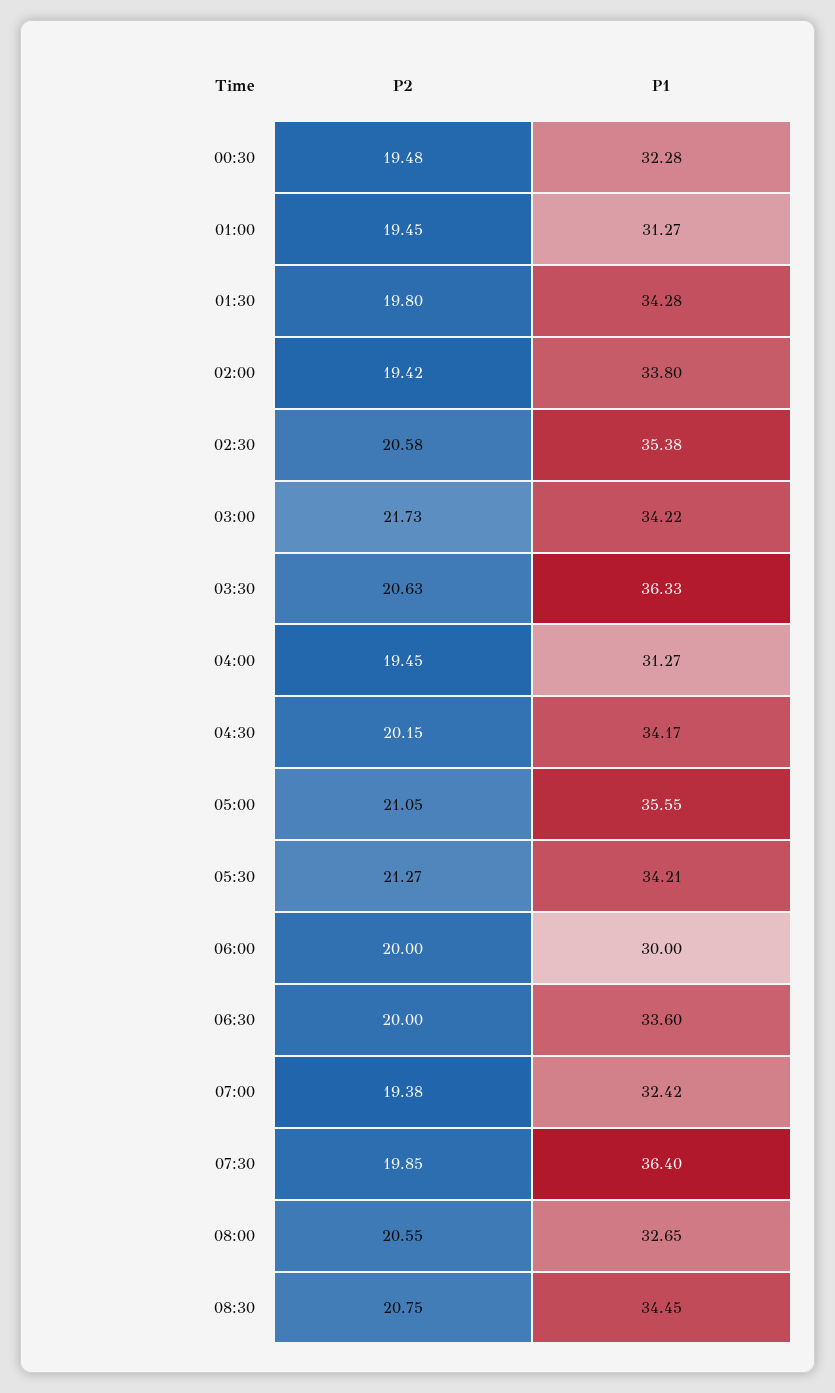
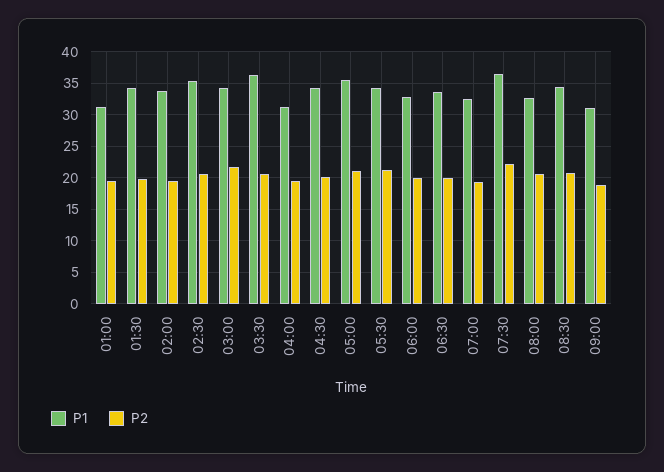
P2, 00:30: 19.48 -> none
P1, 00:30: 32.28 -> none
P1, 06:00: 30 -> 33
P2, 07:30: 19.85 -> 22
P1, 09:00: none -> 31
P2, 09:00: none -> 19

